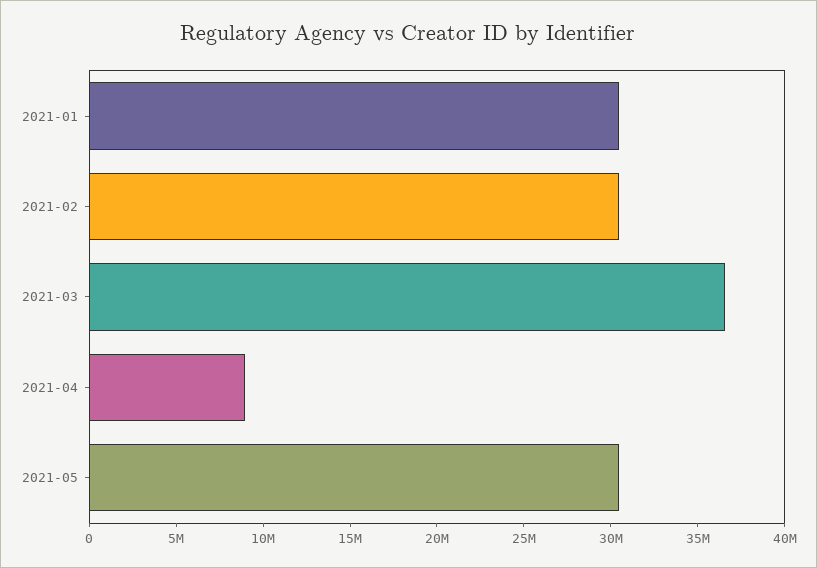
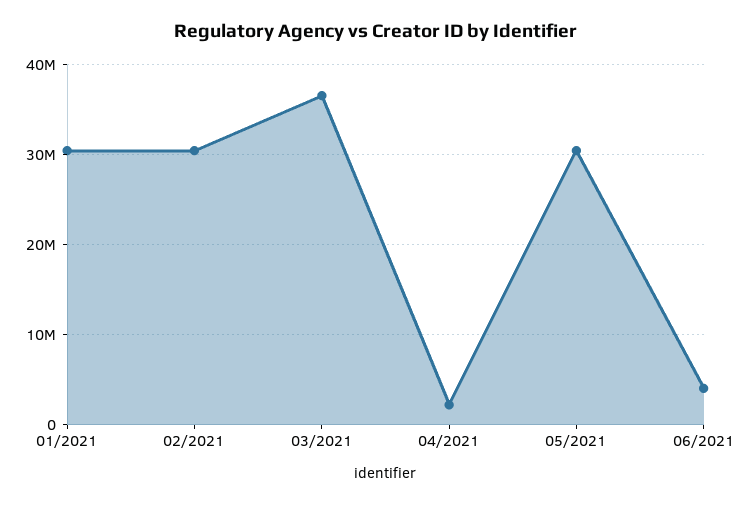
2021-04: 9000000 -> 2000000
06/2021: none -> 4000000

